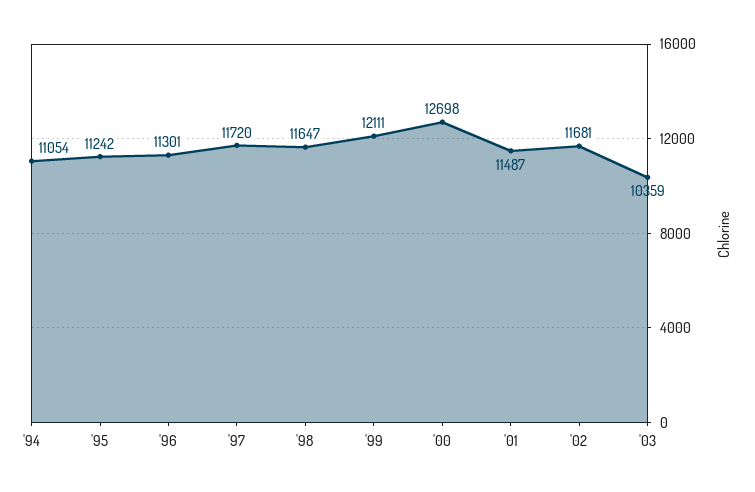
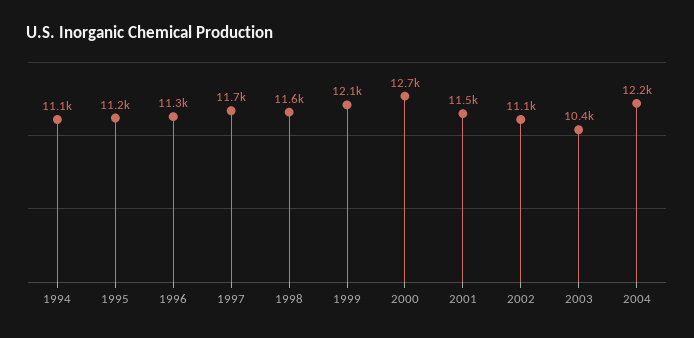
'02: 11681 -> 11100
2004: none -> 12200

